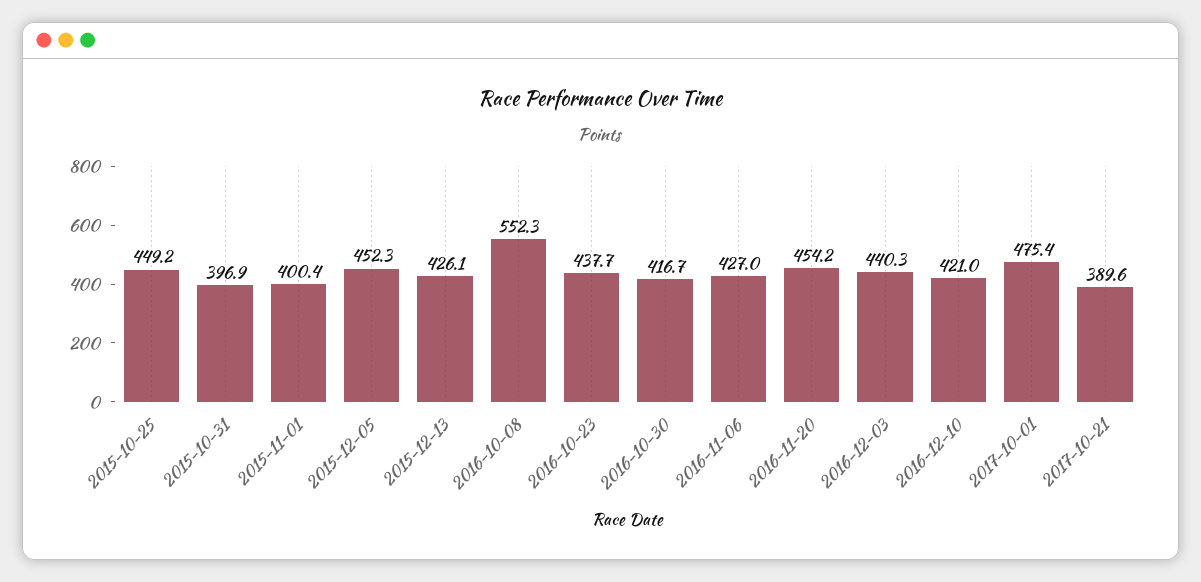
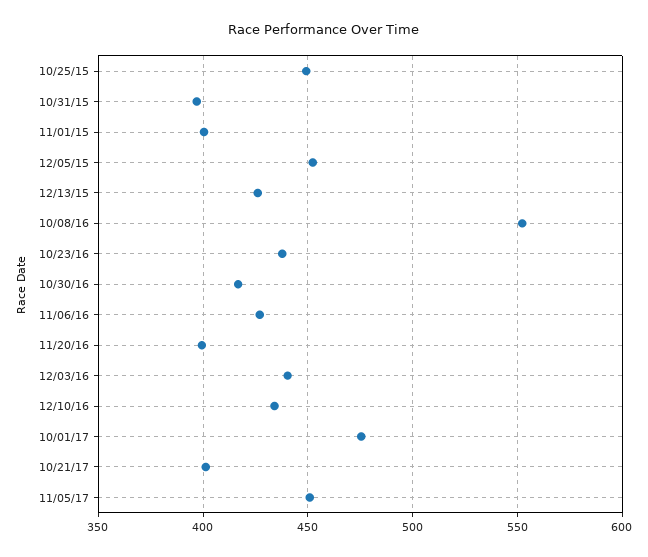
2016-11-20: 454.2 -> 400
2016-12-10: 421 -> 435
2017-10-21: 389.6 -> 400
11/05/17: none -> 450

